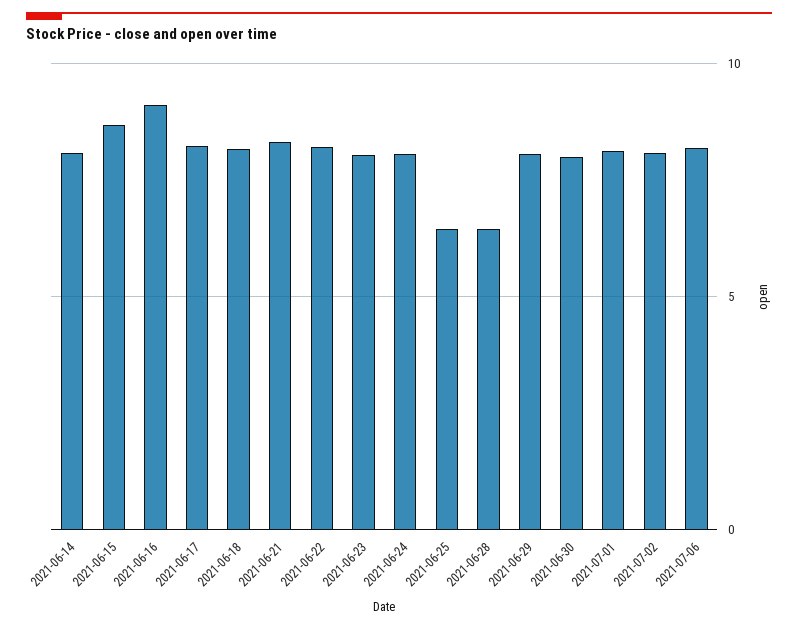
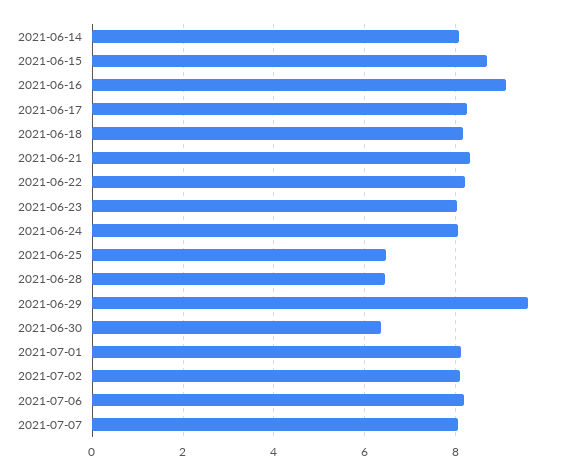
2021-06-29: 8 -> 9.6
2021-06-30: 8 -> 6.4
2021-07-07: none -> 8

